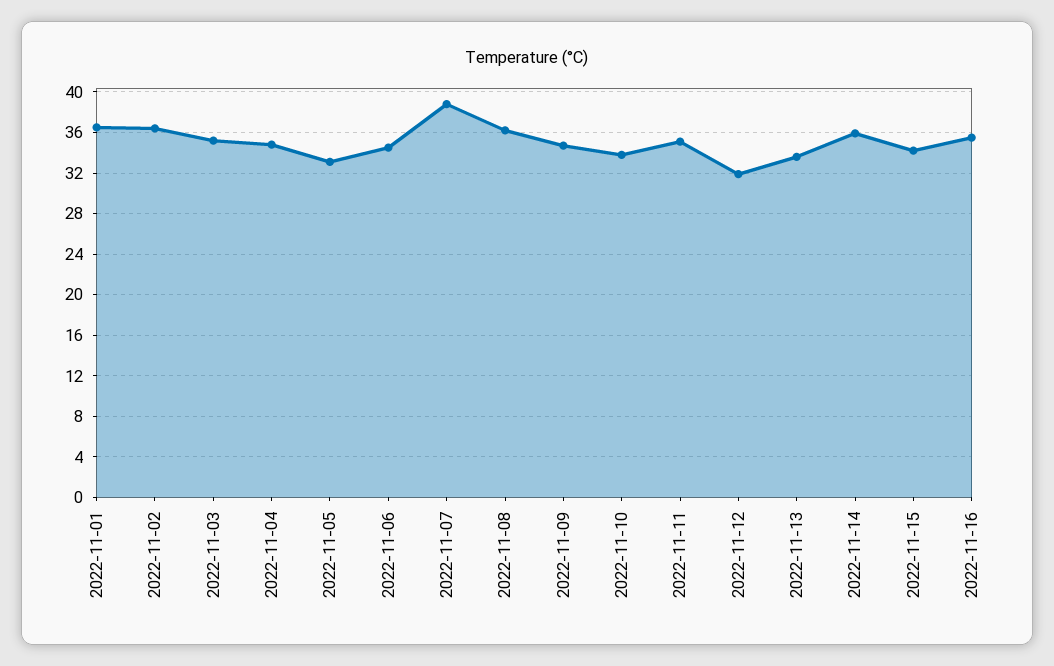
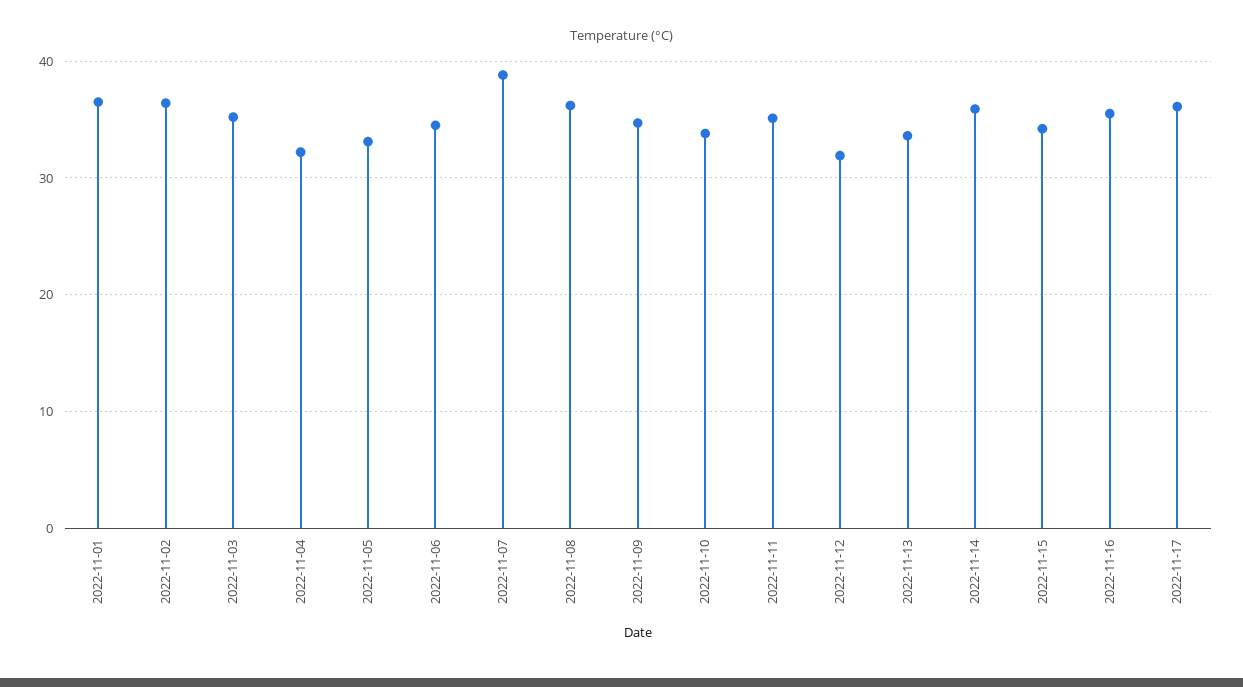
2022-11-04: 35 -> 32
2022-11-17: none -> 36

